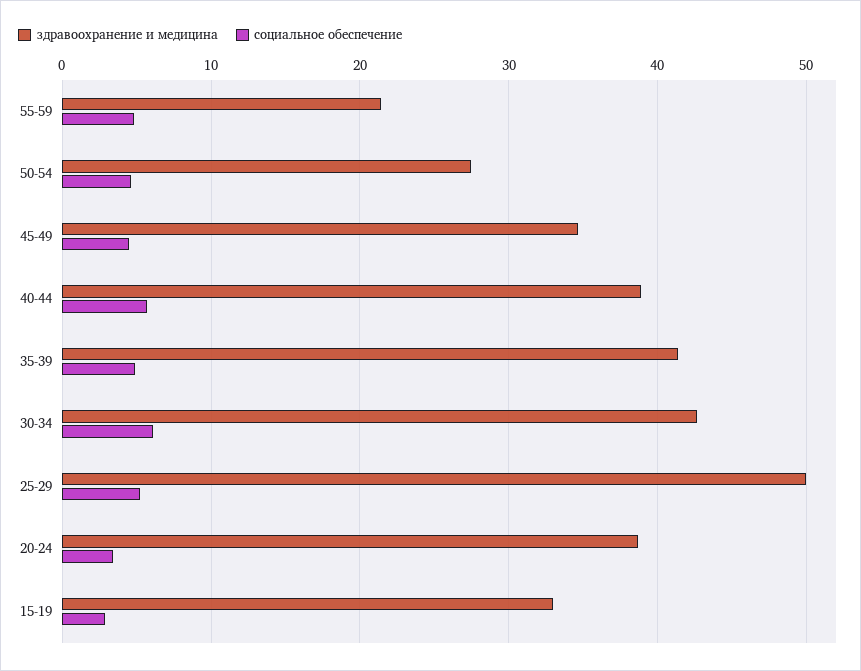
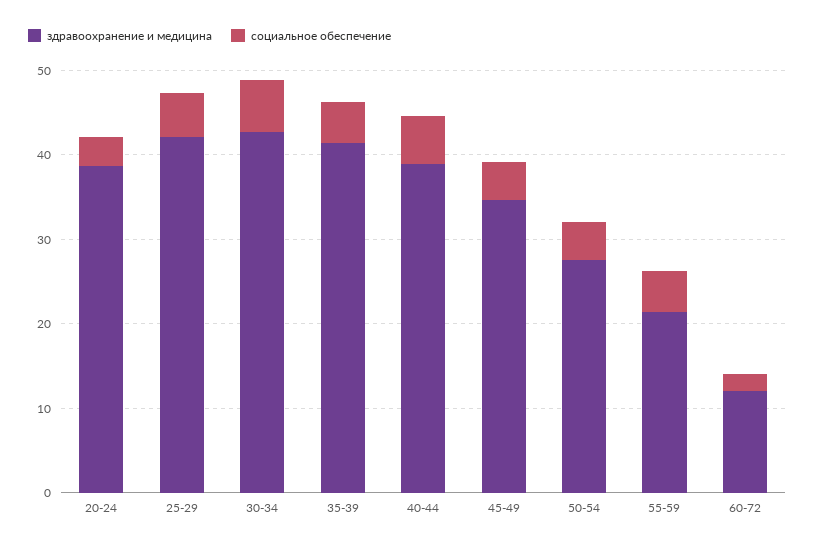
здравоохранение и медицина, 25-29: 50 -> 42
здравоохранение и медицина, 15-19: 33 -> none
социальное обеспечение, 15-19: 3 -> none
здравоохранение и медицина, 60-72: none -> 12
социальное обеспечение, 60-72: none -> 2

